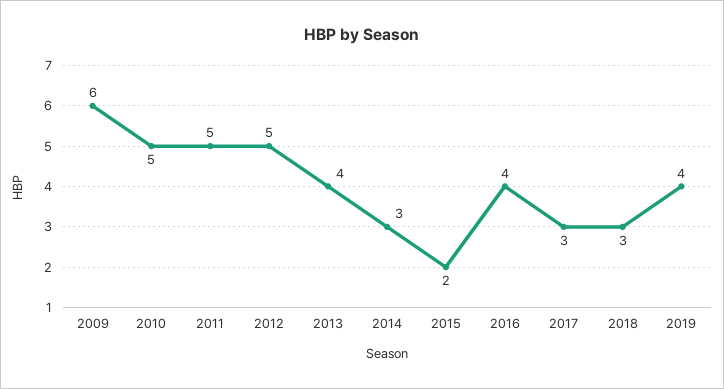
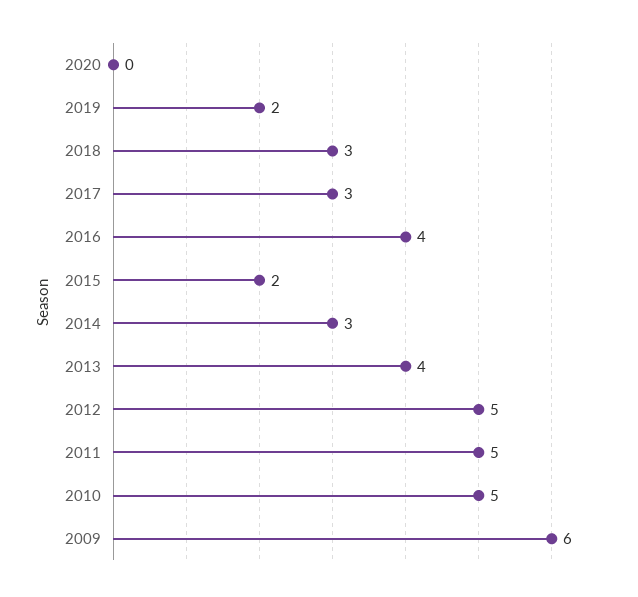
2019: 4 -> 2
2020: none -> 0

